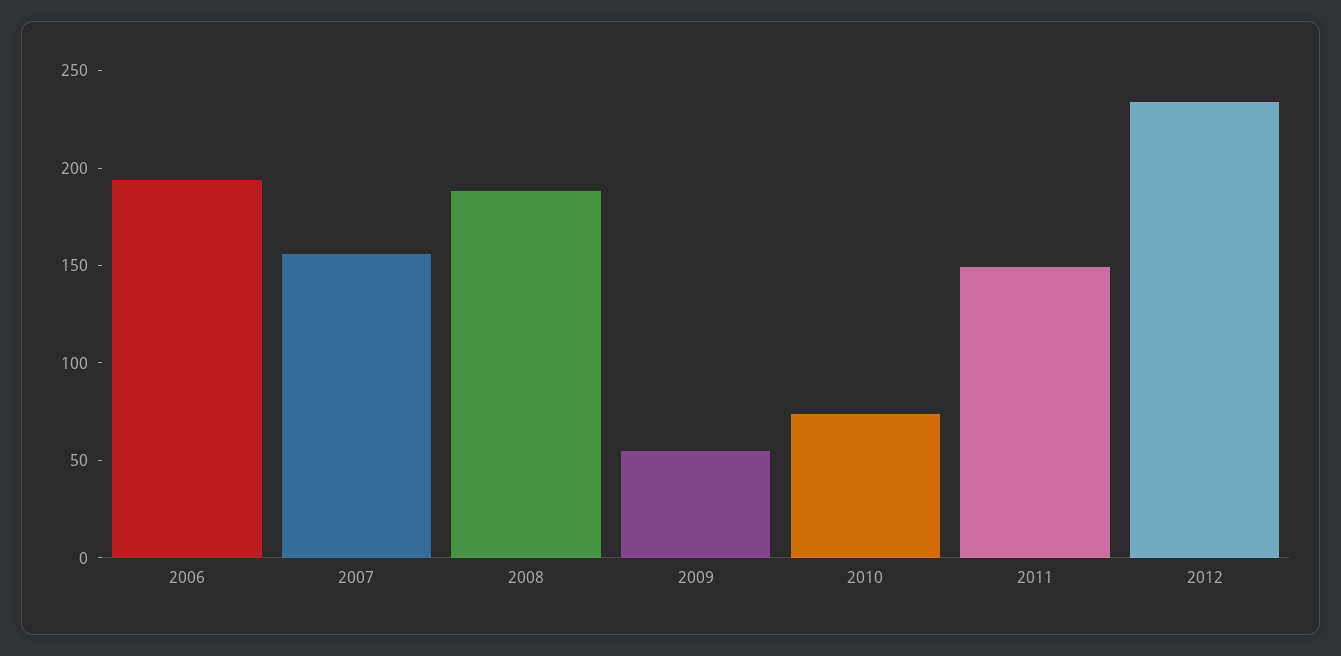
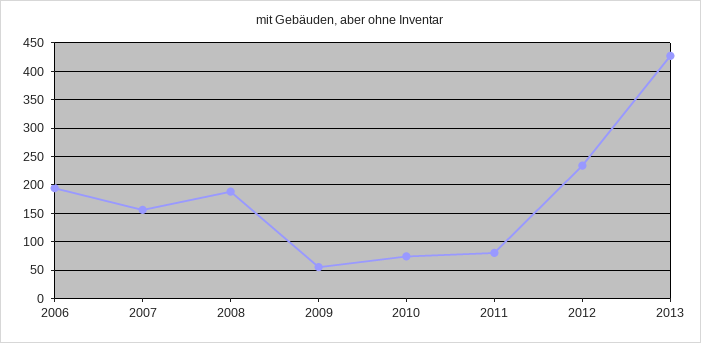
2011: 150 -> 75
2013: none -> 425

